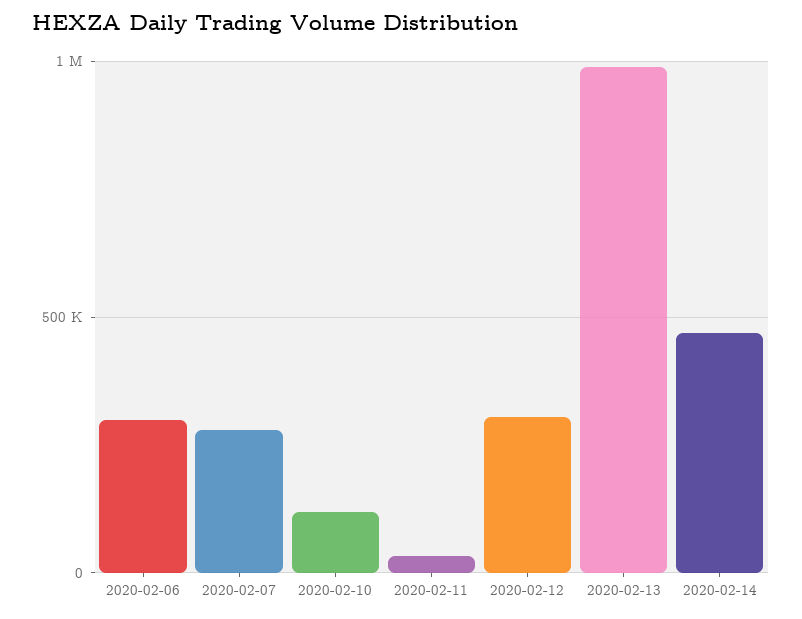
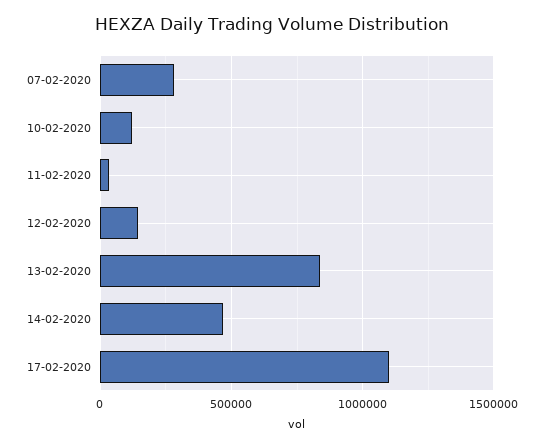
2020-02-06: 300000 -> none
2020-02-12: 300000 -> 150000
2020-02-13: 1000000 -> 850000
17-02-2020: none -> 1100000

